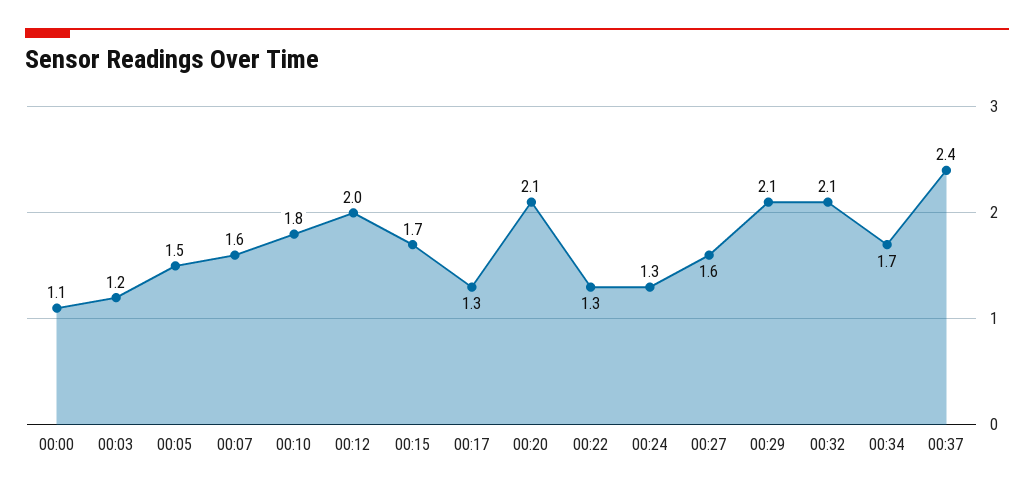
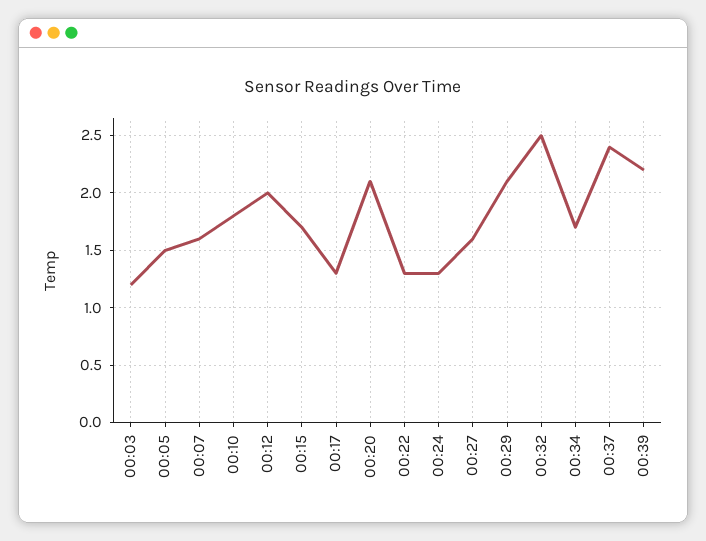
00:00: 1.1 -> none
00:32: 2.1 -> 2.5
00:39: none -> 2.2

